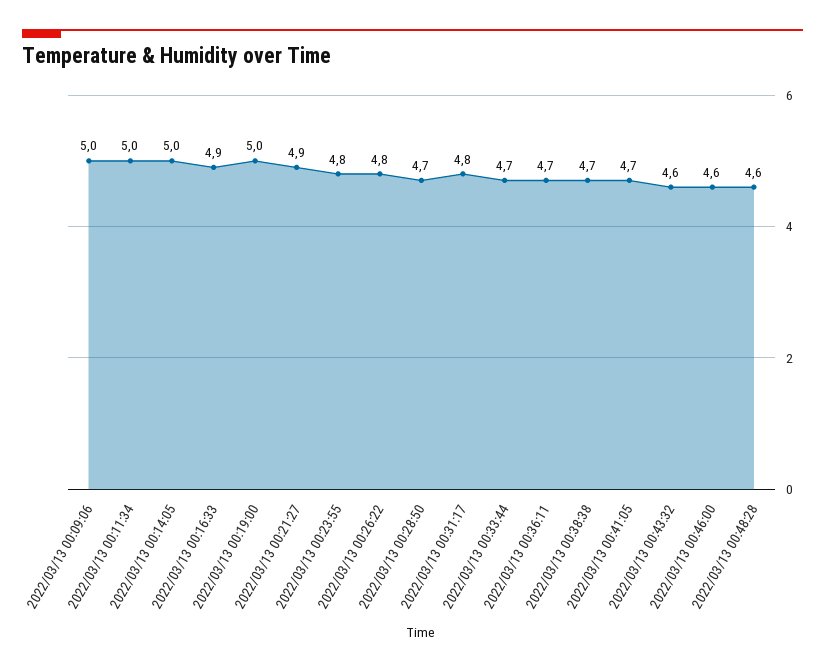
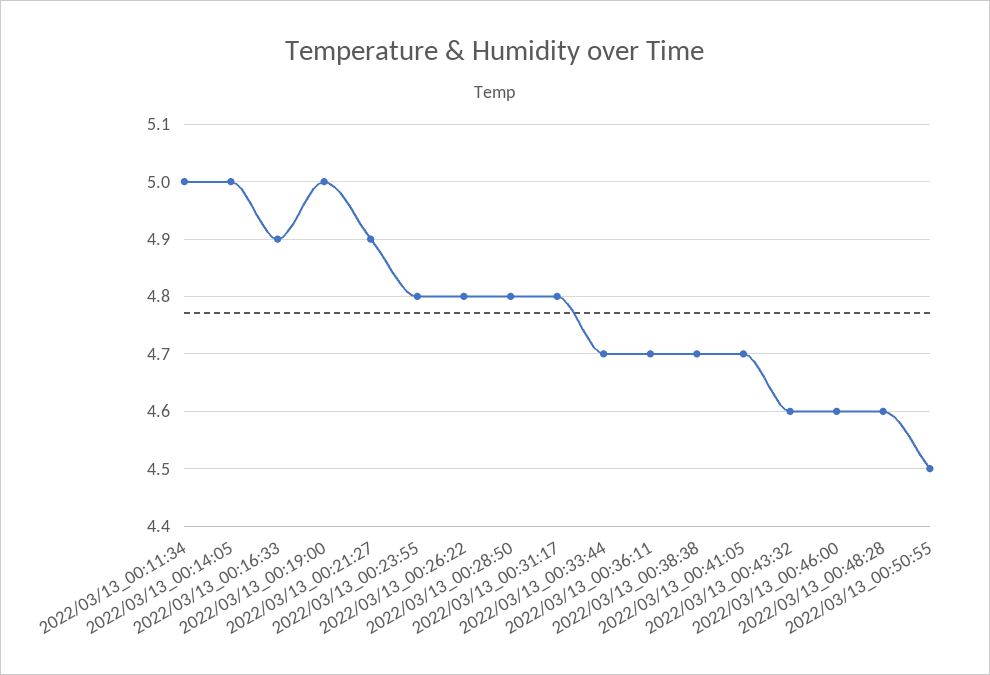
2022/03/13 00:09:06: 5 -> none
2022/03/13 00:28:50: 4.7 -> 4.8
2022/03/13_00:50:55: none -> 4.5

